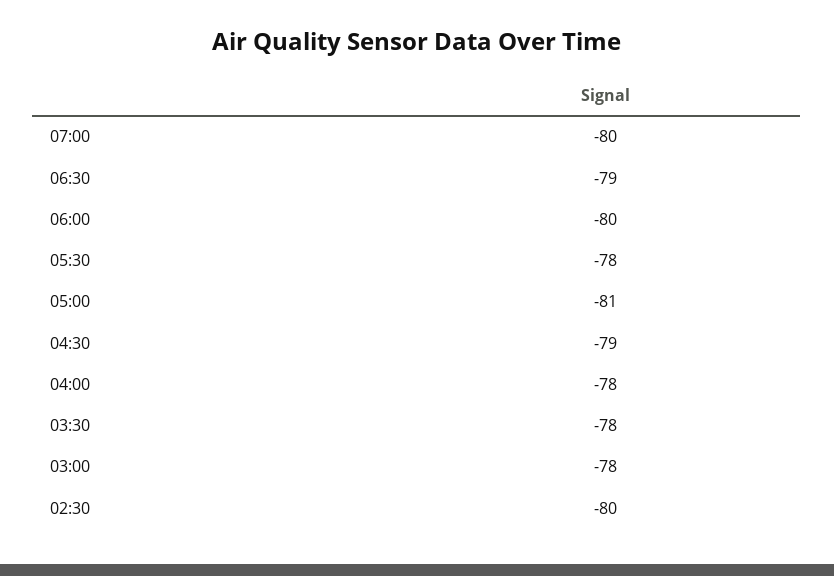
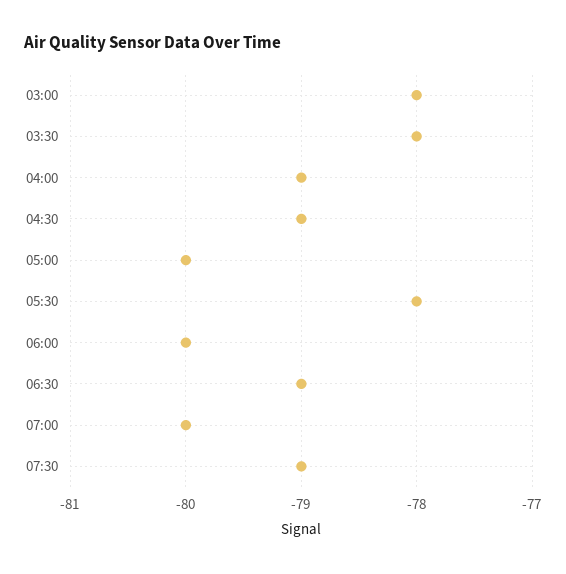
05:00: -81 -> -80
04:00: -78 -> -79
02:30: -80 -> none
07:30: none -> -79

